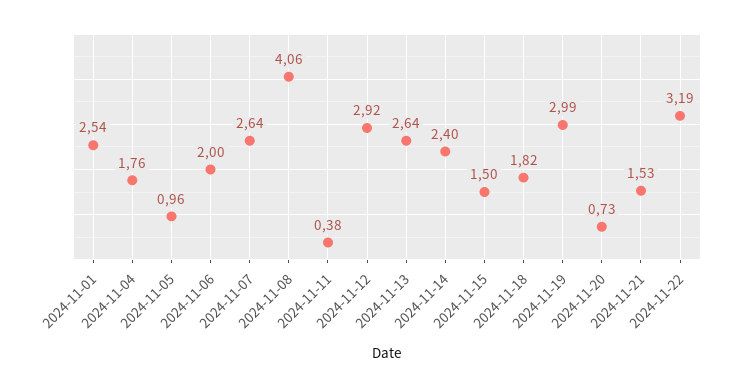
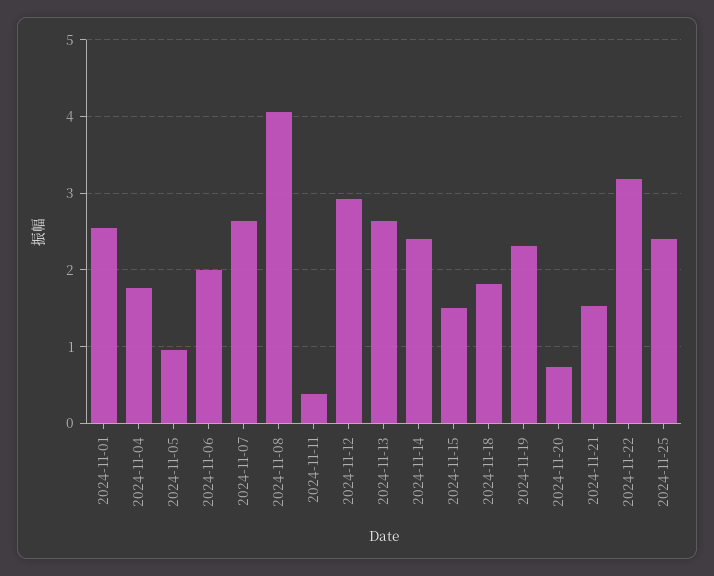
2024-11-19: 2.99 -> 2.3
2024-11-25: none -> 2.4

